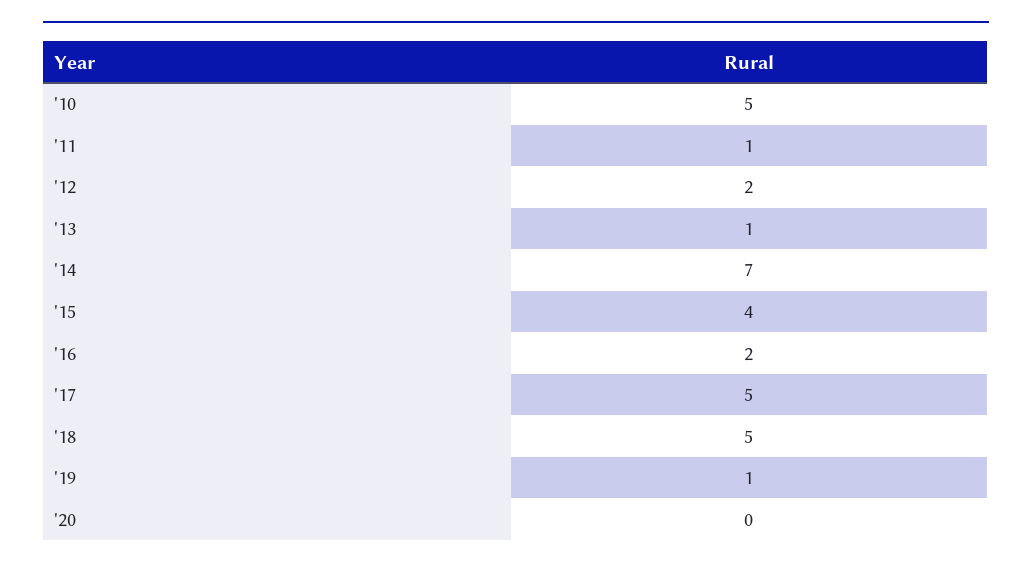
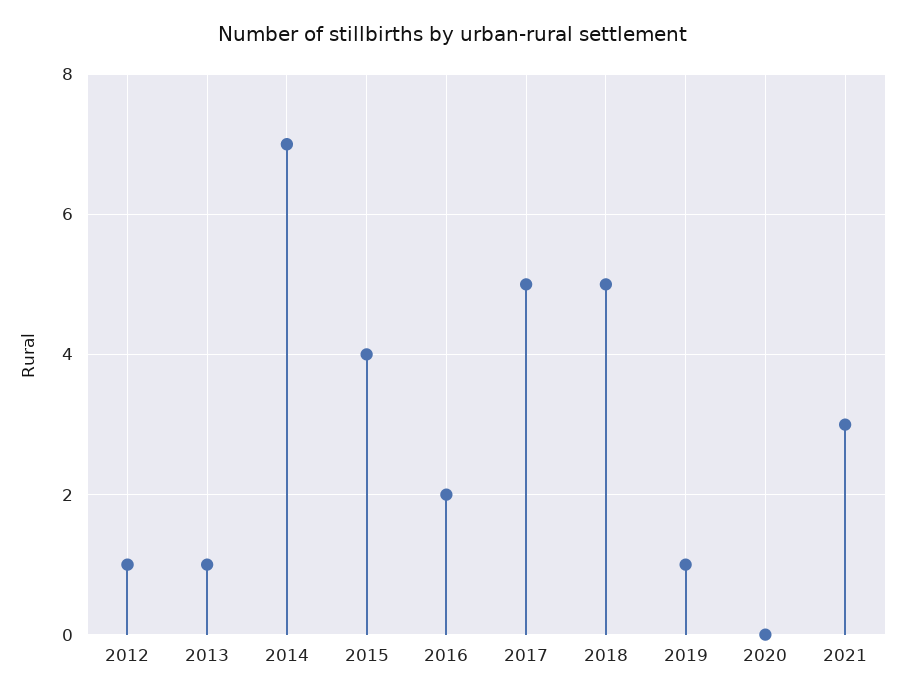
'10: 5 -> none
'11: 1 -> none
'12: 2 -> 1
2021: none -> 3

